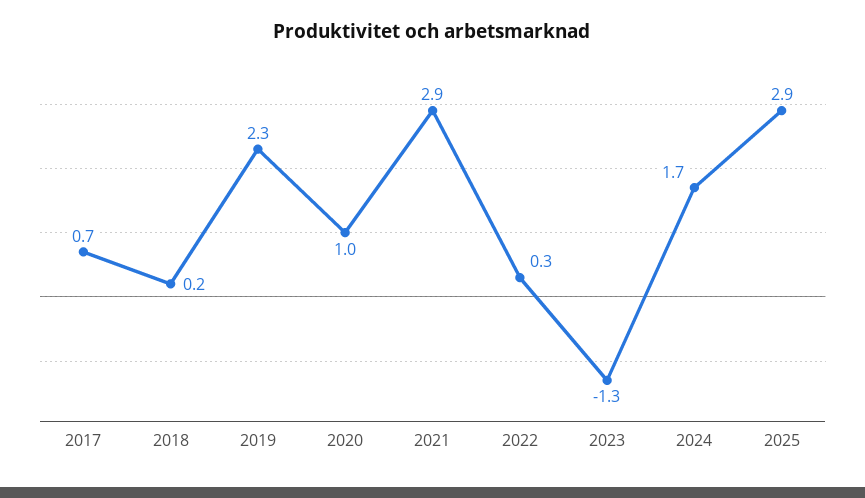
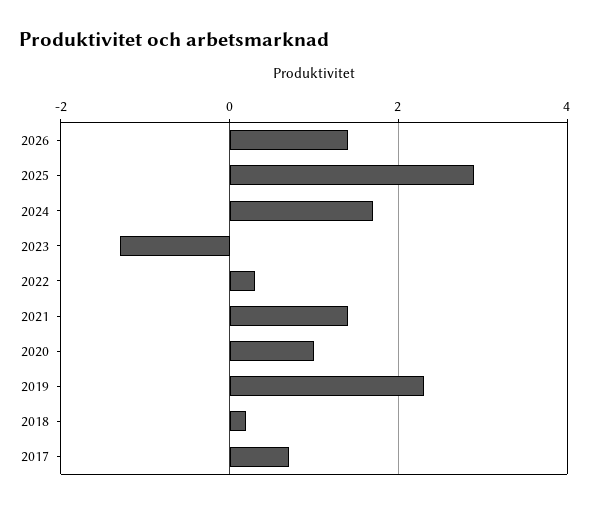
2021: 2.9 -> 1.5
2026: none -> 1.5

